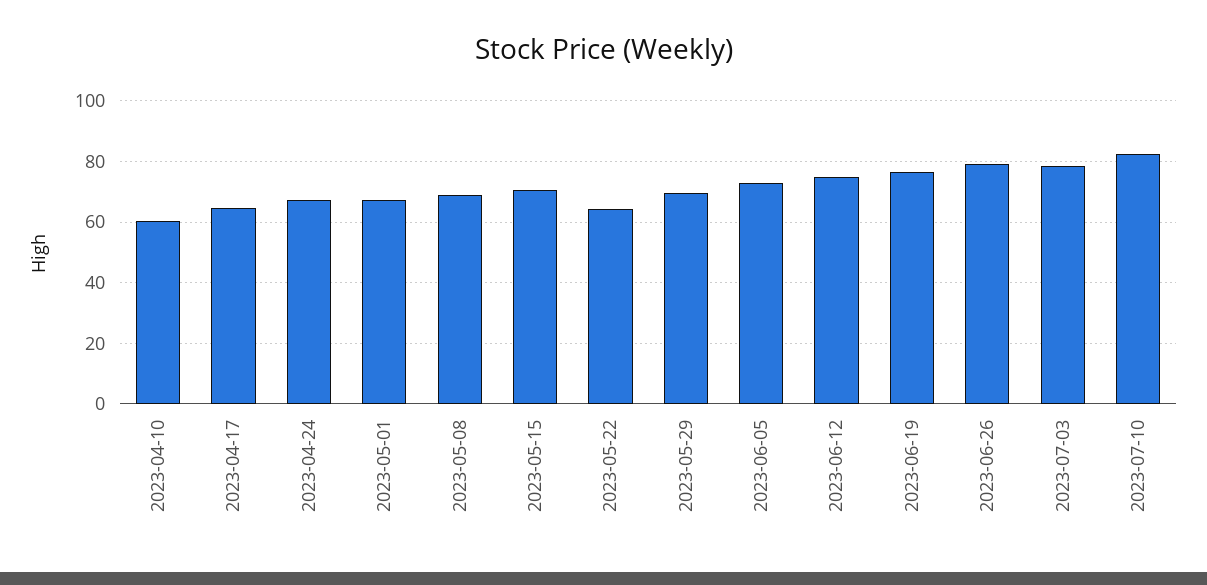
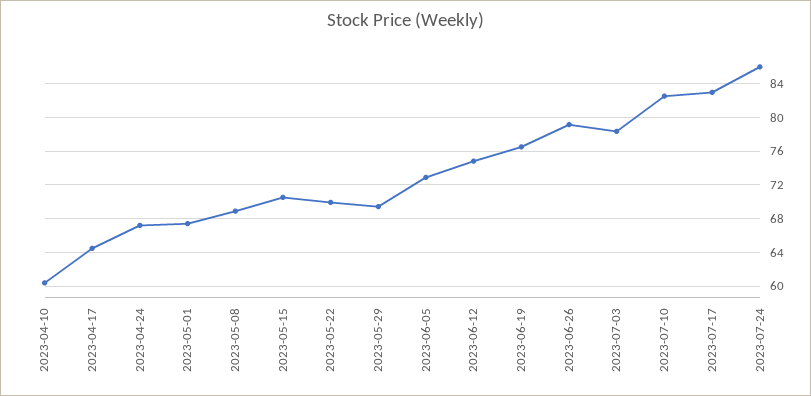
2023-05-22: 64 -> 70
2023-07-17: none -> 83
2023-07-24: none -> 86

